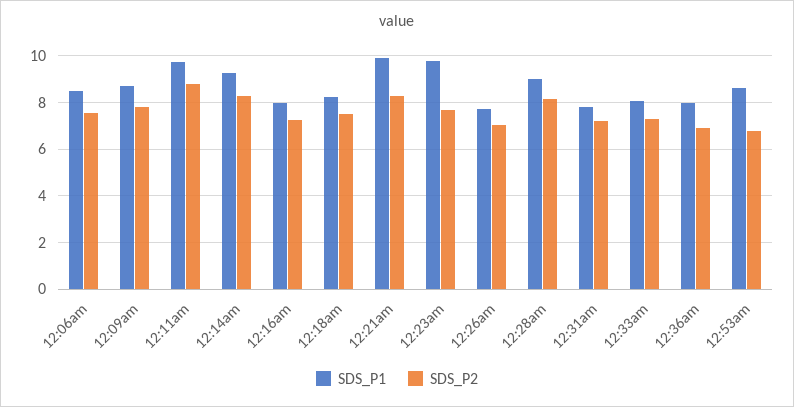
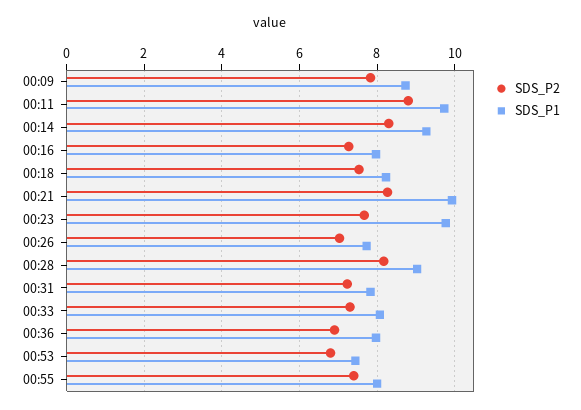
SDS_P1, 12:06am: 8.5 -> none
SDS_P2, 12:06am: 7.5 -> none
SDS_P1, 12:53am: 8.5 -> 7.4
SDS_P2, 00:55: none -> 7.4
SDS_P1, 00:55: none -> 8

